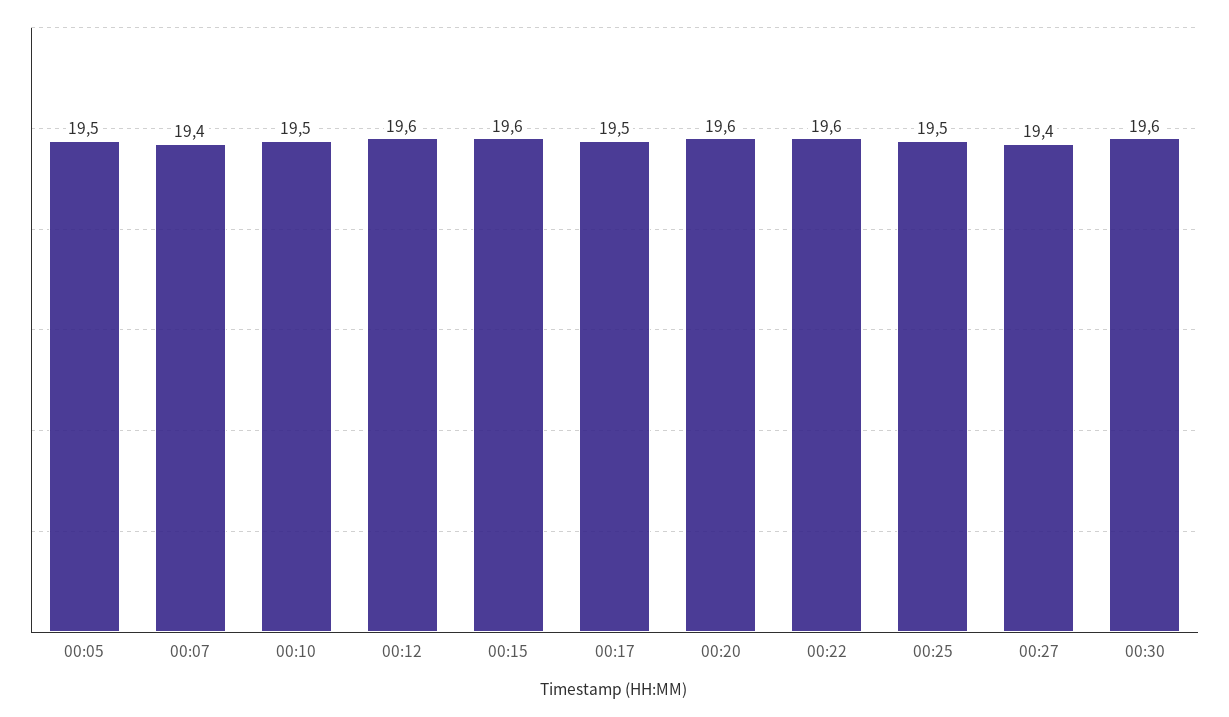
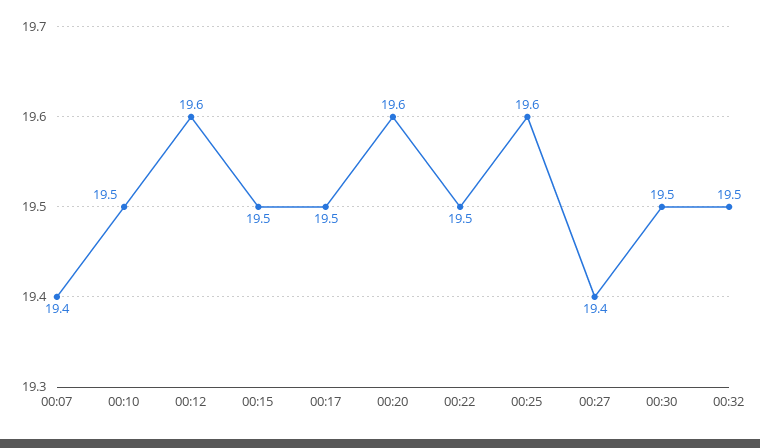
00:05: 19.5 -> none
00:15: 19.6 -> 19.5
00:22: 19.6 -> 19.5
00:25: 19.5 -> 19.6
00:30: 19.6 -> 19.5
00:32: none -> 19.5

